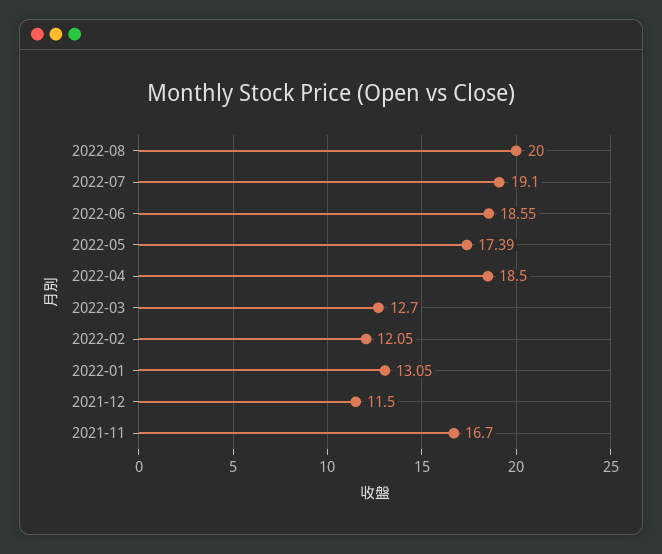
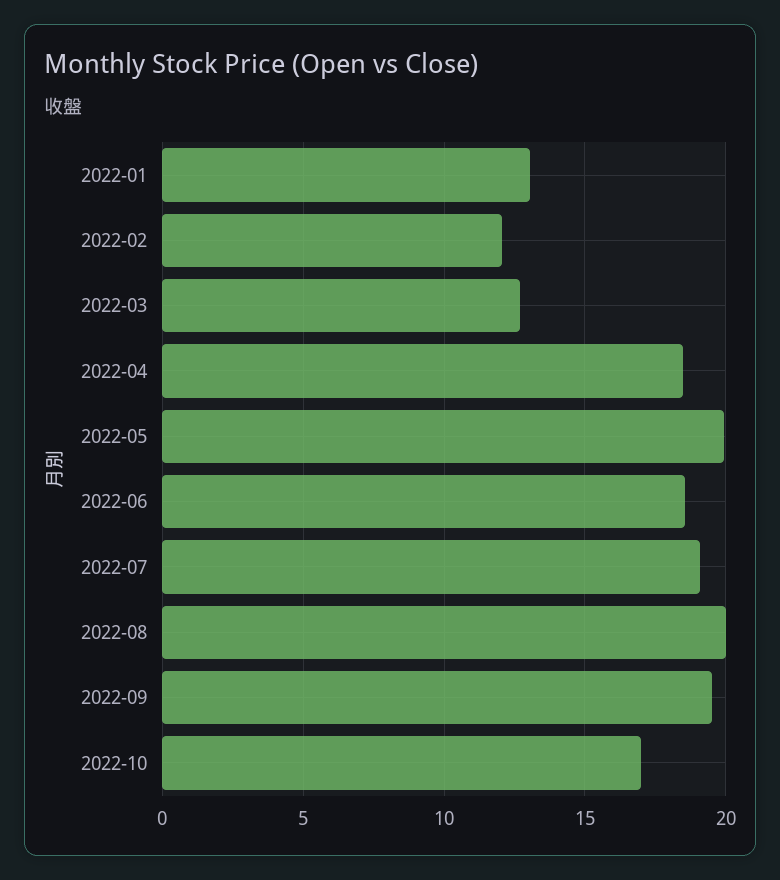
2022-05: 17.39 -> 20
2021-12: 11.5 -> none
2021-11: 16.7 -> none
2022-09: none -> 19.5
2022-10: none -> 17

